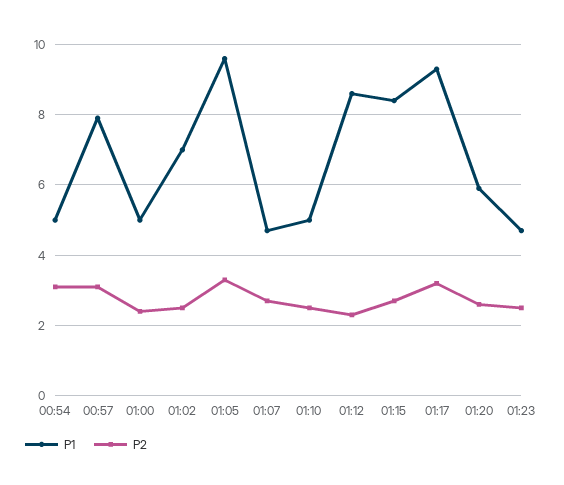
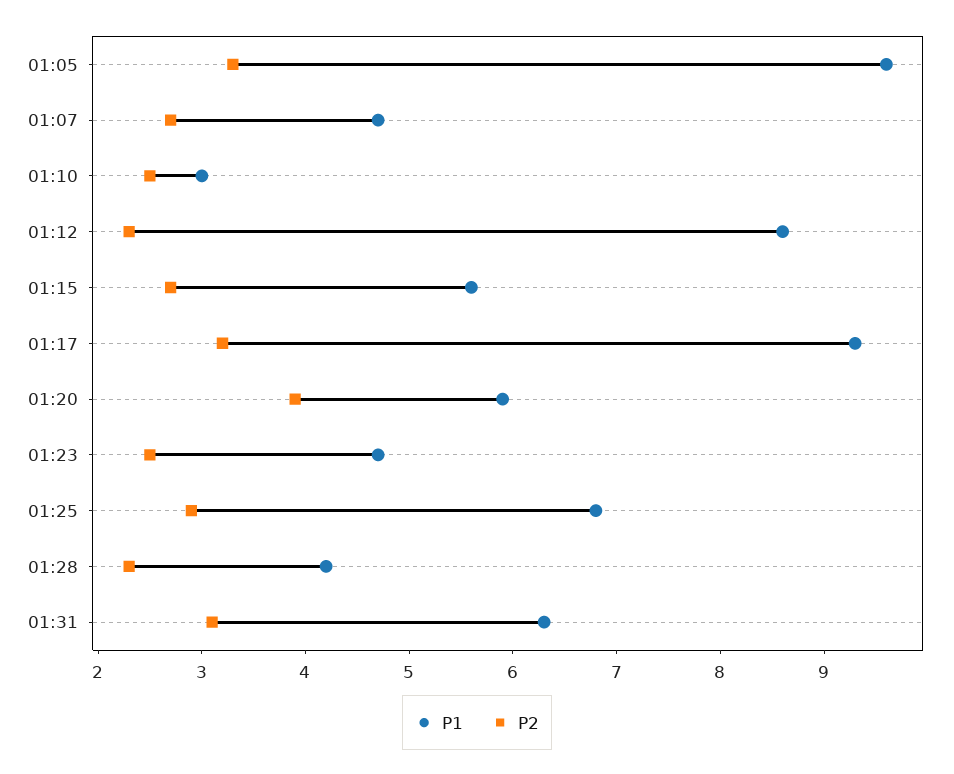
P1, 00:54: 5 -> none
P2, 00:54: 3 -> none
P1, 00:57: 8 -> none
P2, 00:57: 3 -> none
P1, 01:00: 5 -> none
P2, 01:00: 2.5 -> none
P1, 01:02: 7 -> none
P2, 01:02: 2.5 -> none
P1, 01:10: 5 -> 3
P1, 01:15: 8.5 -> 5.6
P2, 01:20: 2.5 -> 3.9
P1, 01:25: none -> 6.8
P2, 01:25: none -> 2.9
P1, 01:28: none -> 4.2
P2, 01:28: none -> 2.3
P1, 01:31: none -> 6.3
P2, 01:31: none -> 3.1

